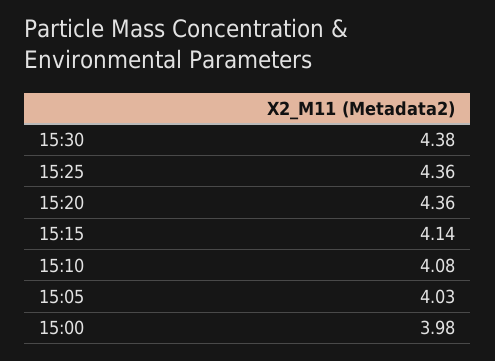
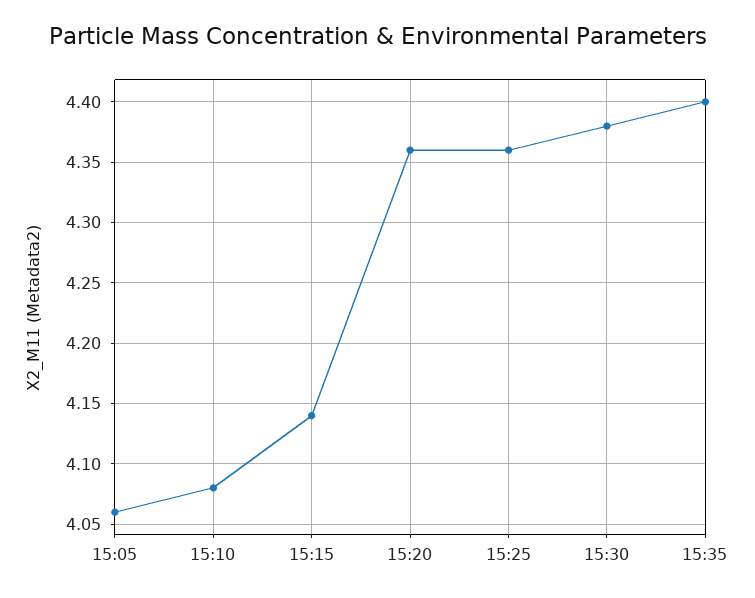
15:05: 4.03 -> 4.06
15:00: 3.98 -> none
15:35: none -> 4.4

